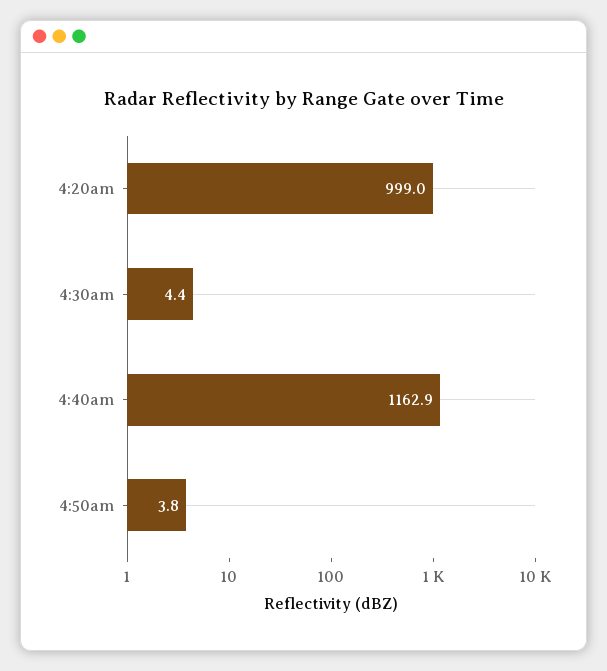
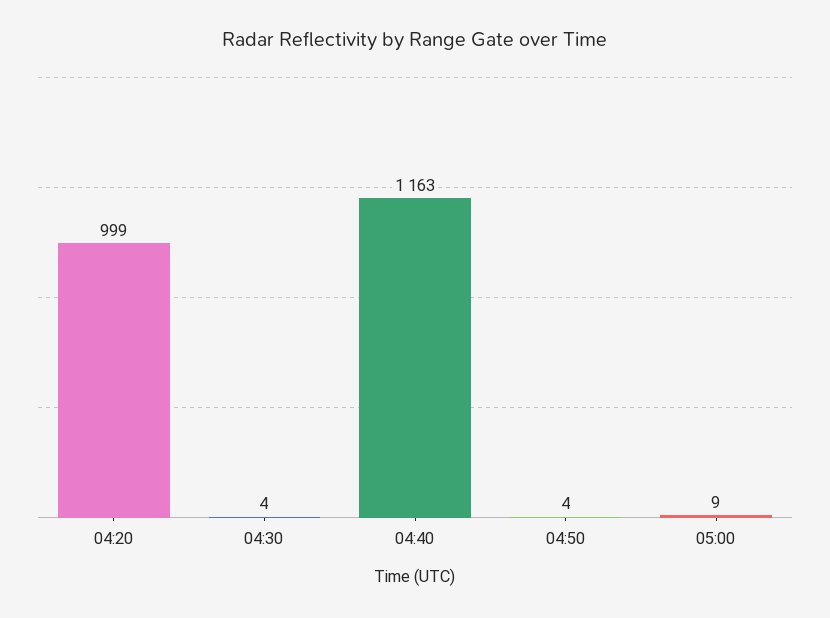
05:00: none -> 9

